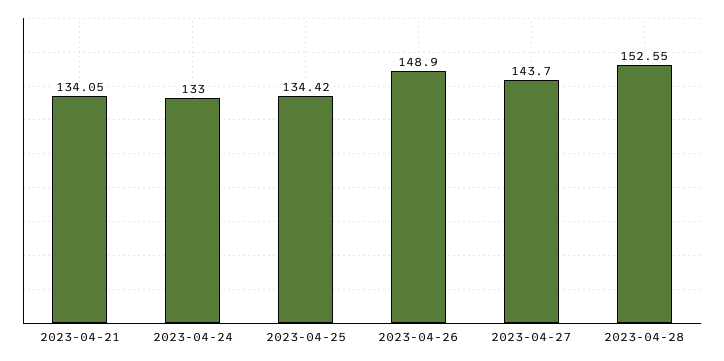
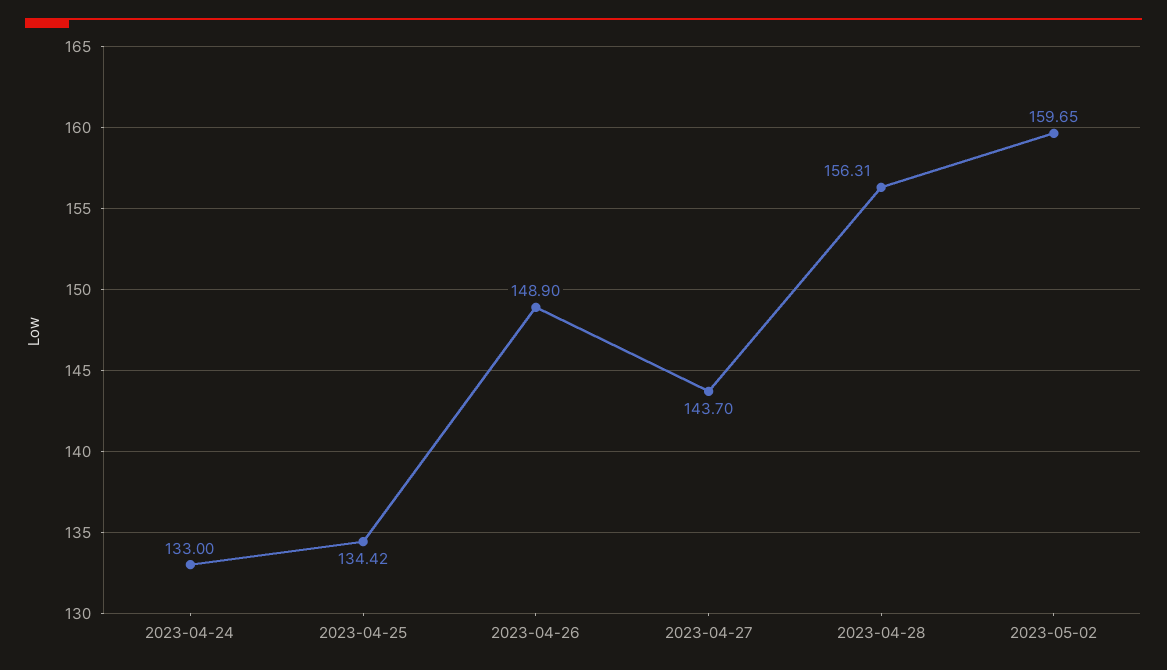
2023-04-21: 134.05 -> none
2023-04-28: 152.55 -> 156.31
2023-05-02: none -> 159.65

